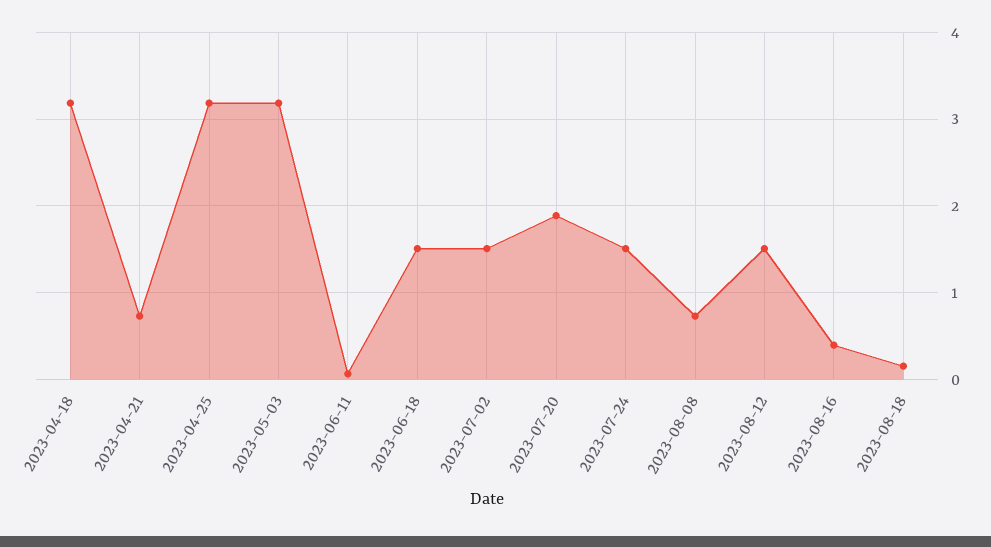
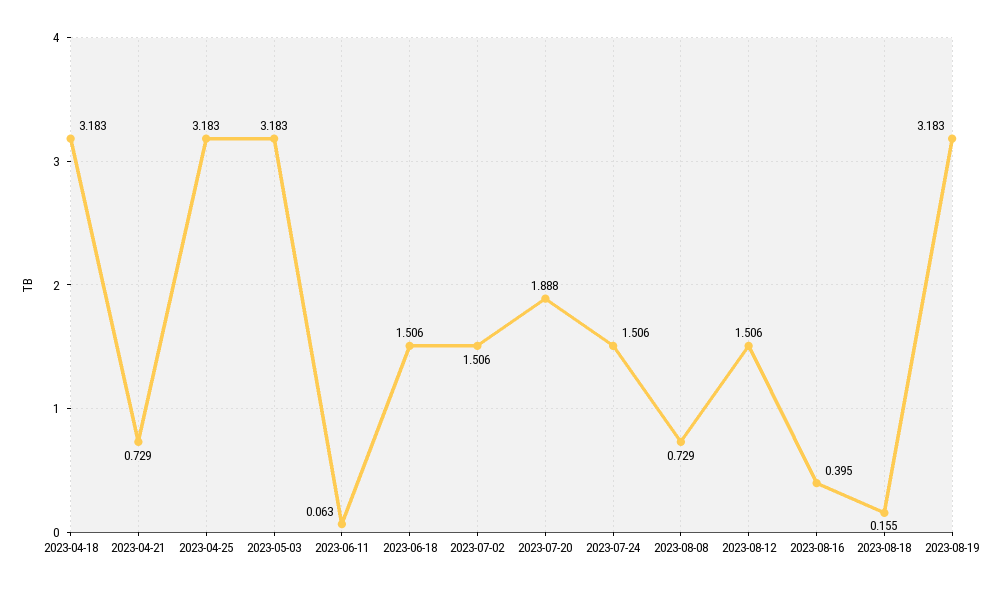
2023-08-19: none -> 3.183

